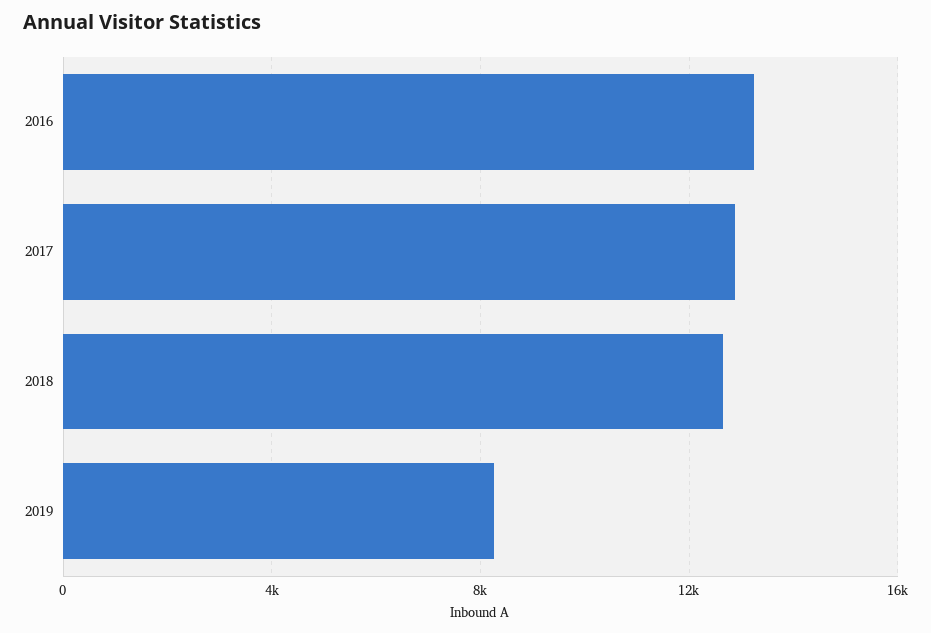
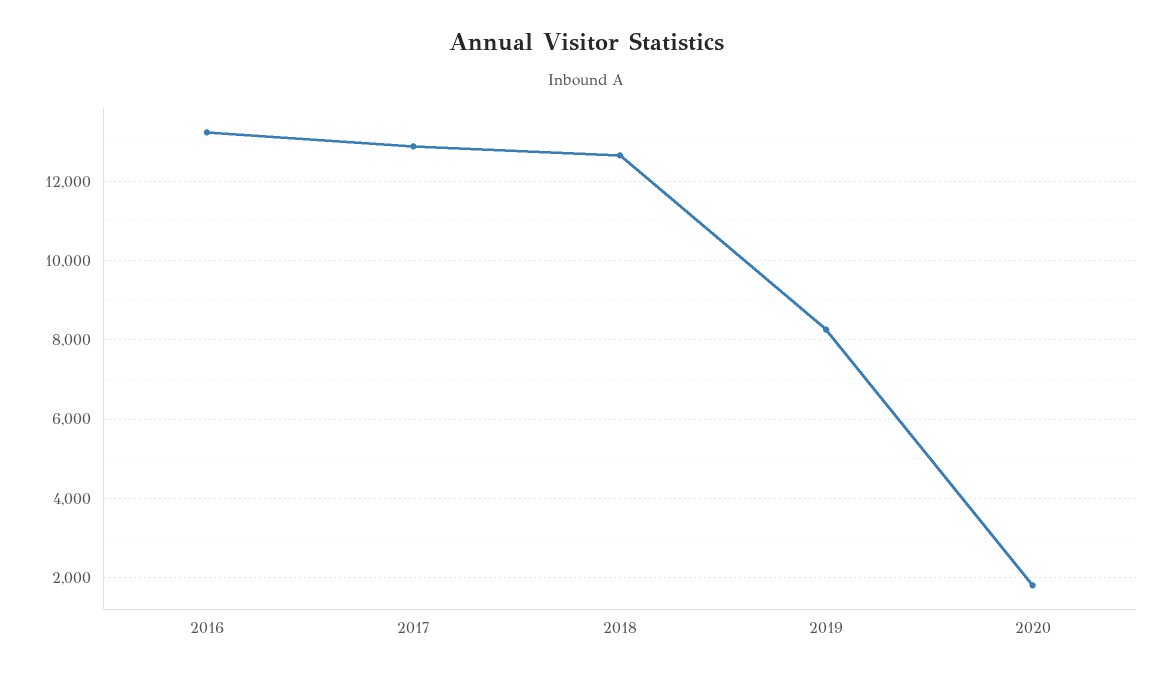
2020: none -> 1800

